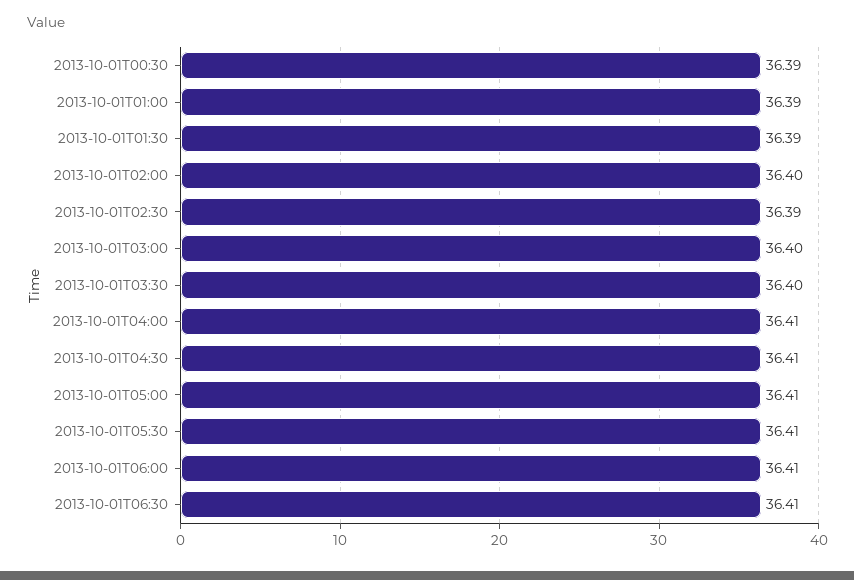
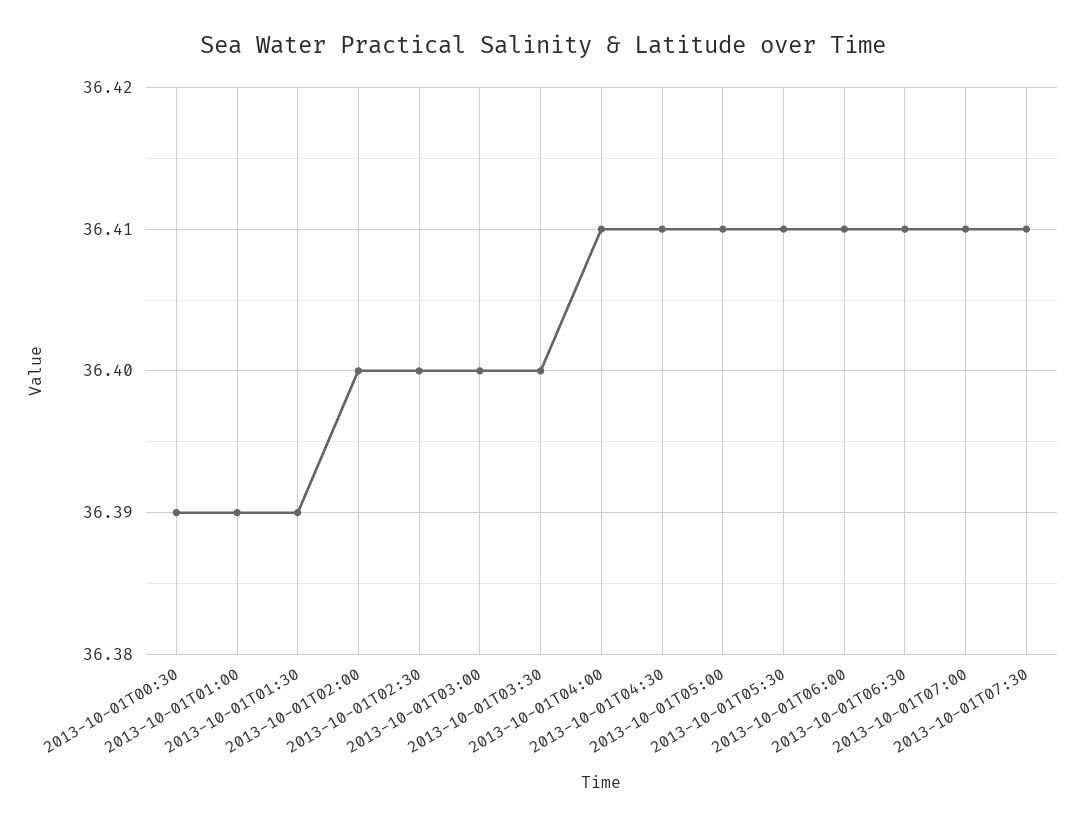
2013-10-01T02:30: 36.39 -> 36.4
2013-10-01T07:00: none -> 36.41
2013-10-01T07:30: none -> 36.41

